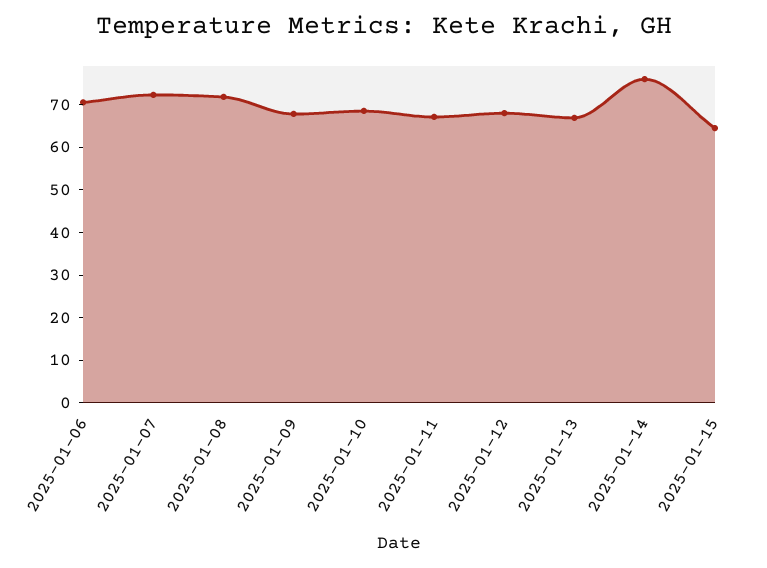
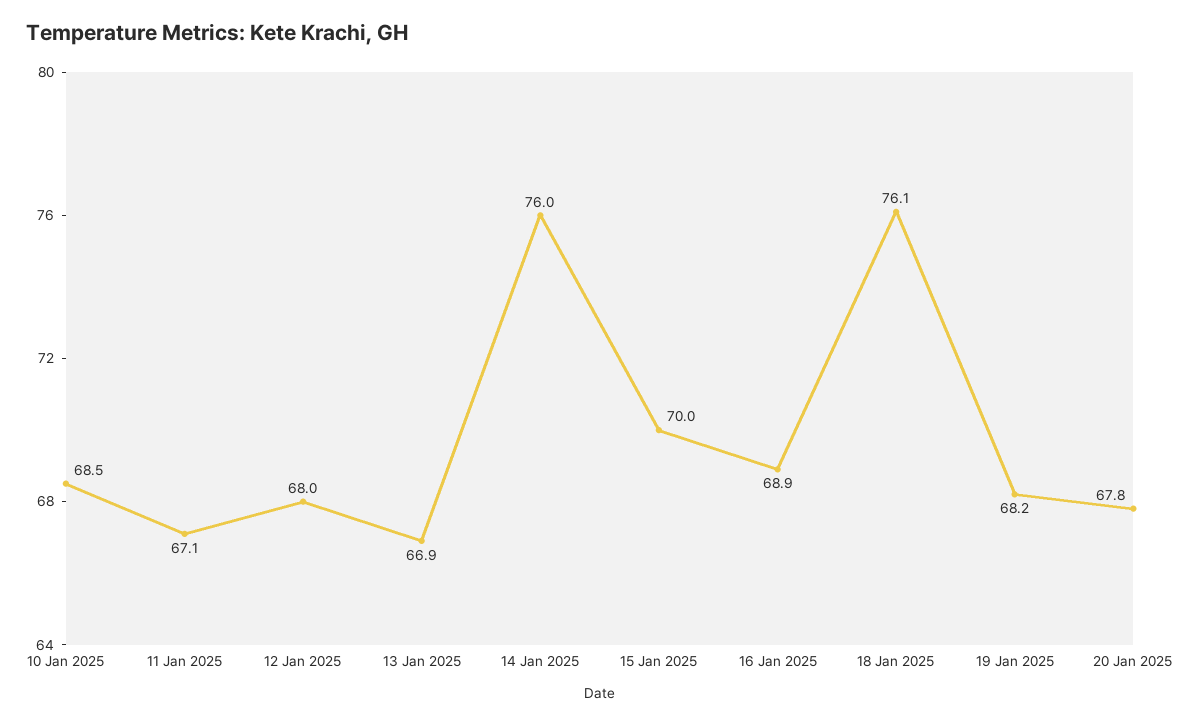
2025-01-06: 70 -> none
2025-01-07: 72 -> none
2025-01-08: 72 -> none
2025-01-09: 68 -> none
2025-01-15: 64 -> 70
16 Jan 2025: none -> 68.9
18 Jan 2025: none -> 76.1
19 Jan 2025: none -> 68.2
20 Jan 2025: none -> 67.8

